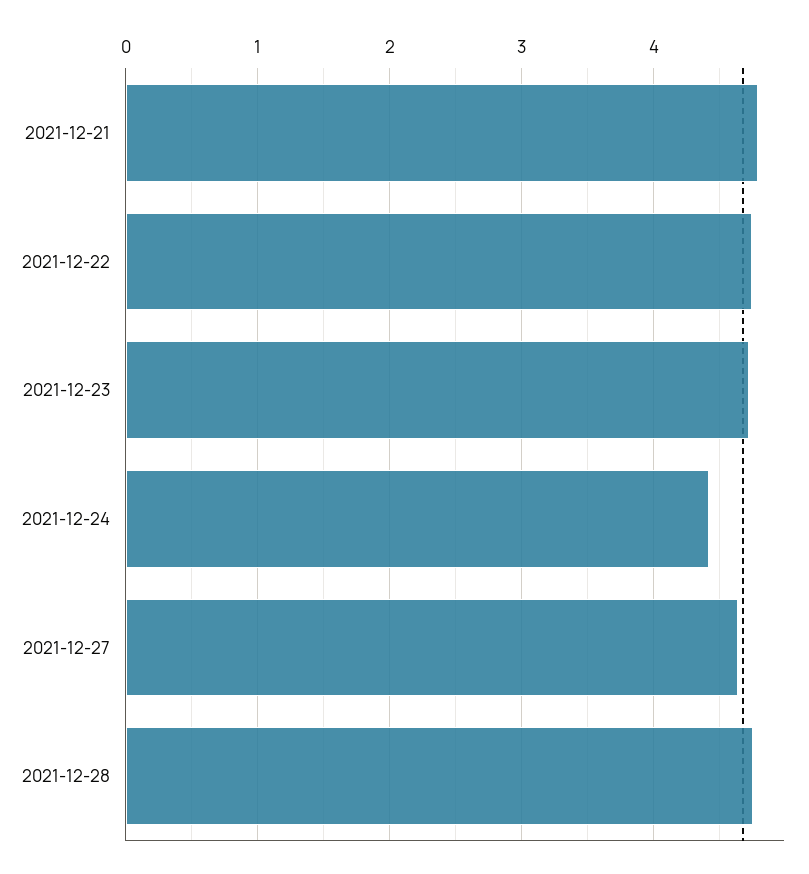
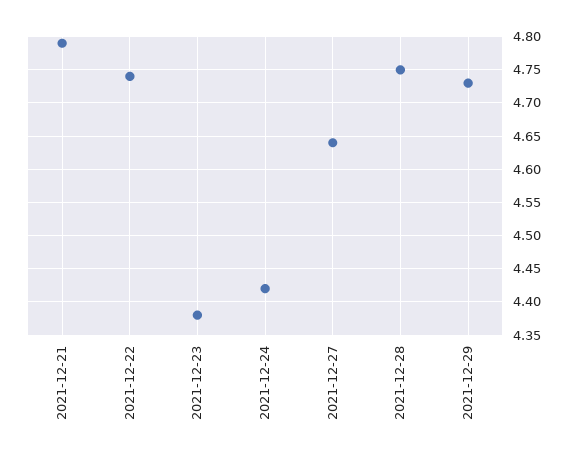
2021-12-23: 4.7 -> 4.38
2021-12-29: none -> 4.73

